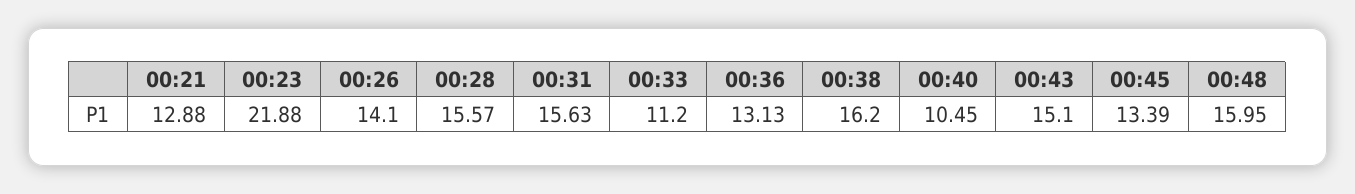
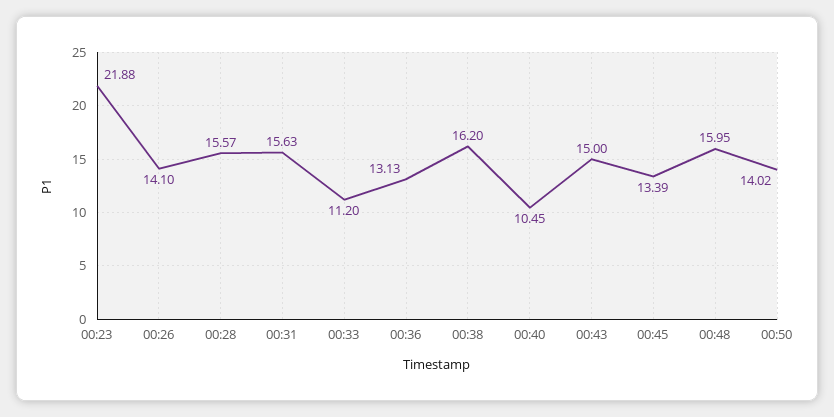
00:21: 12.88 -> none
00:43: 15.1 -> 15
00:50: none -> 14.02

